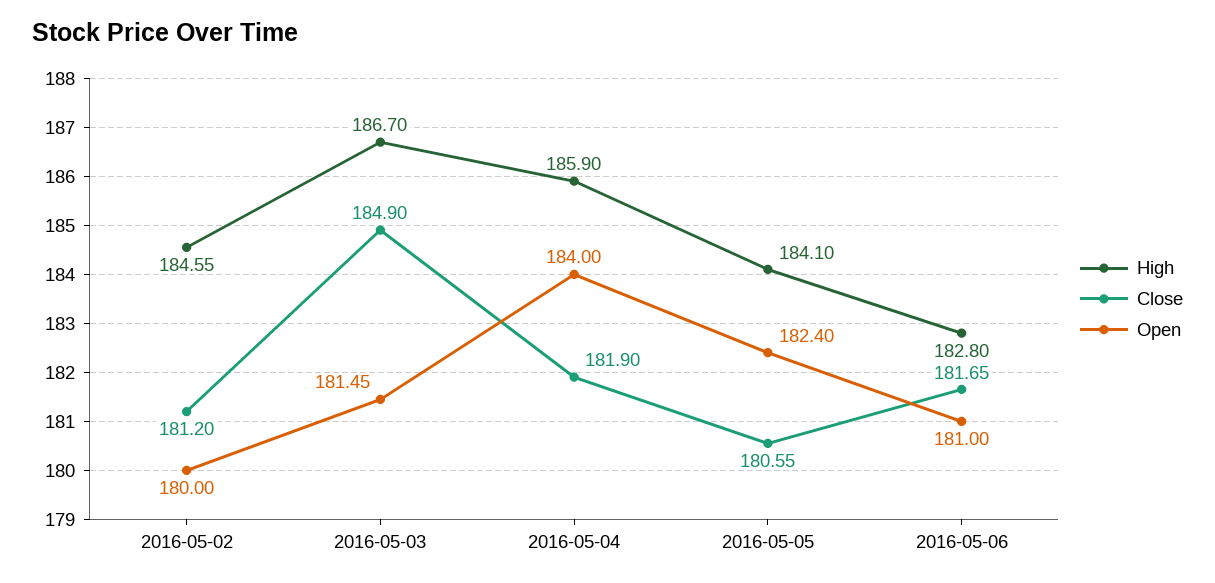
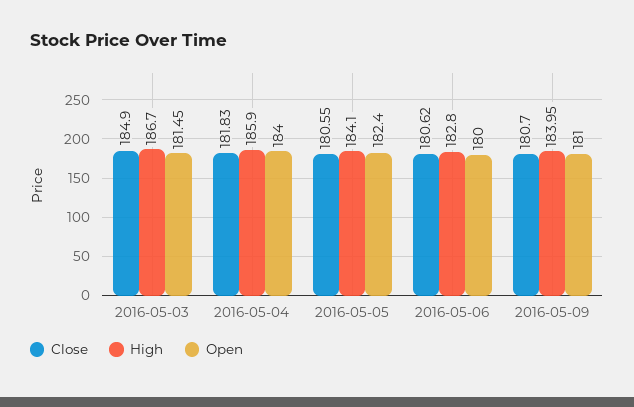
High, 2016-05-02: 184.55 -> none
Close, 2016-05-02: 181.2 -> none
Open, 2016-05-02: 180 -> none
Close, 2016-05-04: 181.9 -> 181.83
Close, 2016-05-06: 181.65 -> 180.62
Open, 2016-05-06: 181 -> 180
Close, 2016-05-09: none -> 180.7
High, 2016-05-09: none -> 183.95
Open, 2016-05-09: none -> 181

